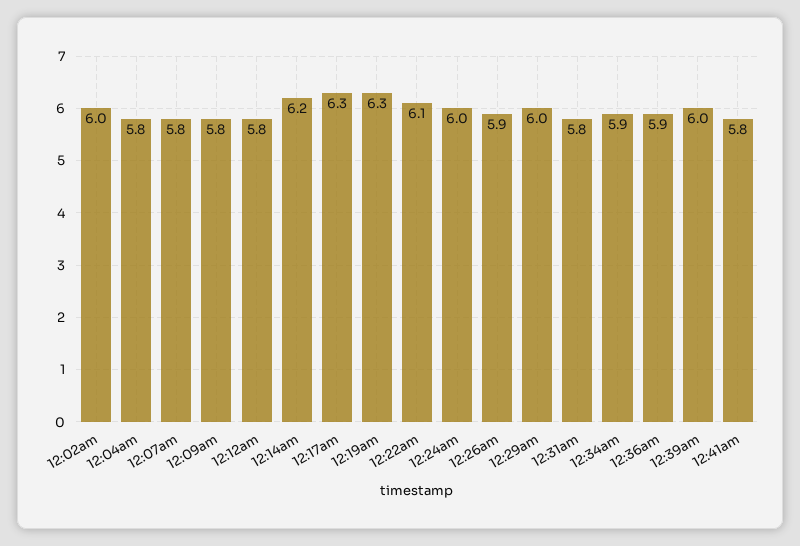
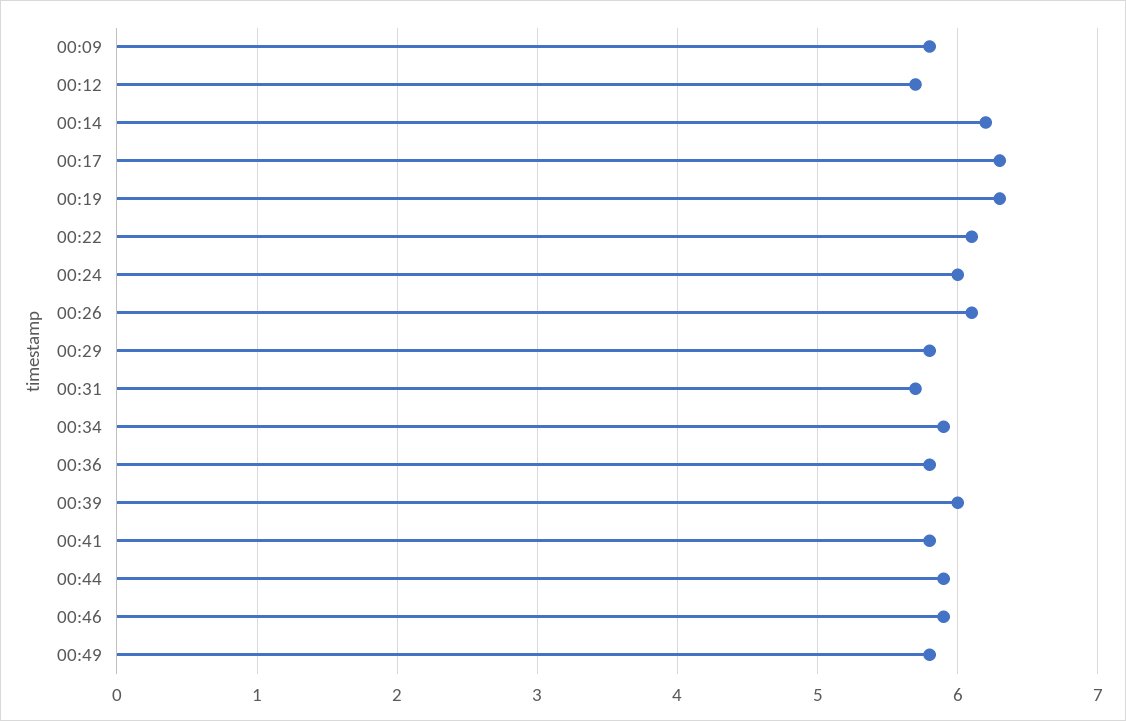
12:02am: 6 -> none
12:04am: 5.8 -> none
12:07am: 5.8 -> none
12:12am: 5.8 -> 5.7
12:26am: 5.9 -> 6.1
12:29am: 6 -> 5.8
12:31am: 5.8 -> 5.7
12:36am: 5.9 -> 5.8
00:44: none -> 5.9
00:46: none -> 5.9
00:49: none -> 5.8

